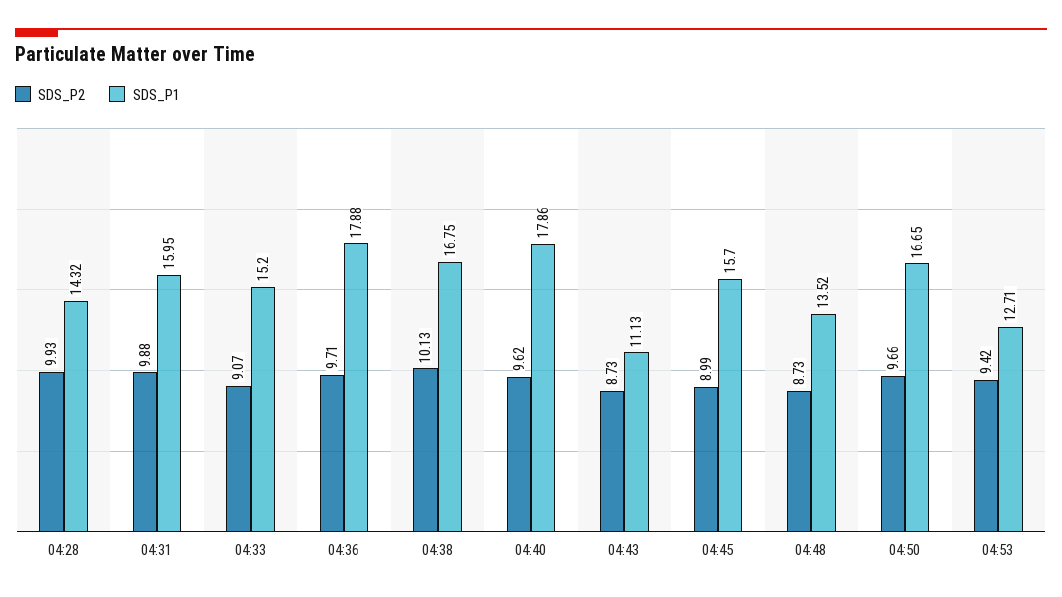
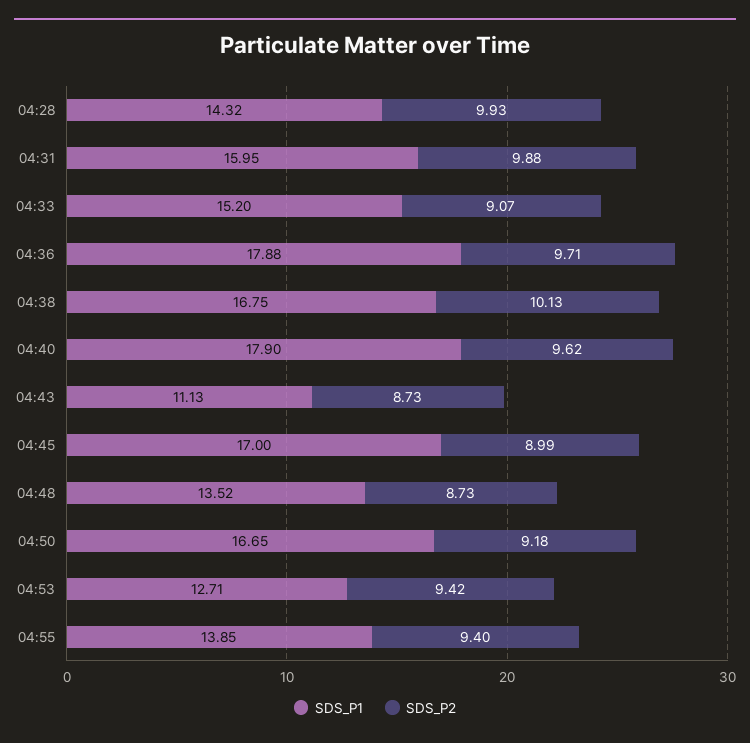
SDS_P1, 04:40: 17.86 -> 17.9
SDS_P1, 04:45: 15.7 -> 17
SDS_P2, 04:50: 9.66 -> 9.18
SDS_P1, 04:55: none -> 13.85
SDS_P2, 04:55: none -> 9.4

